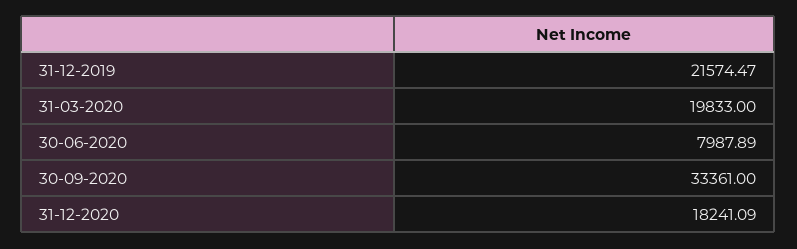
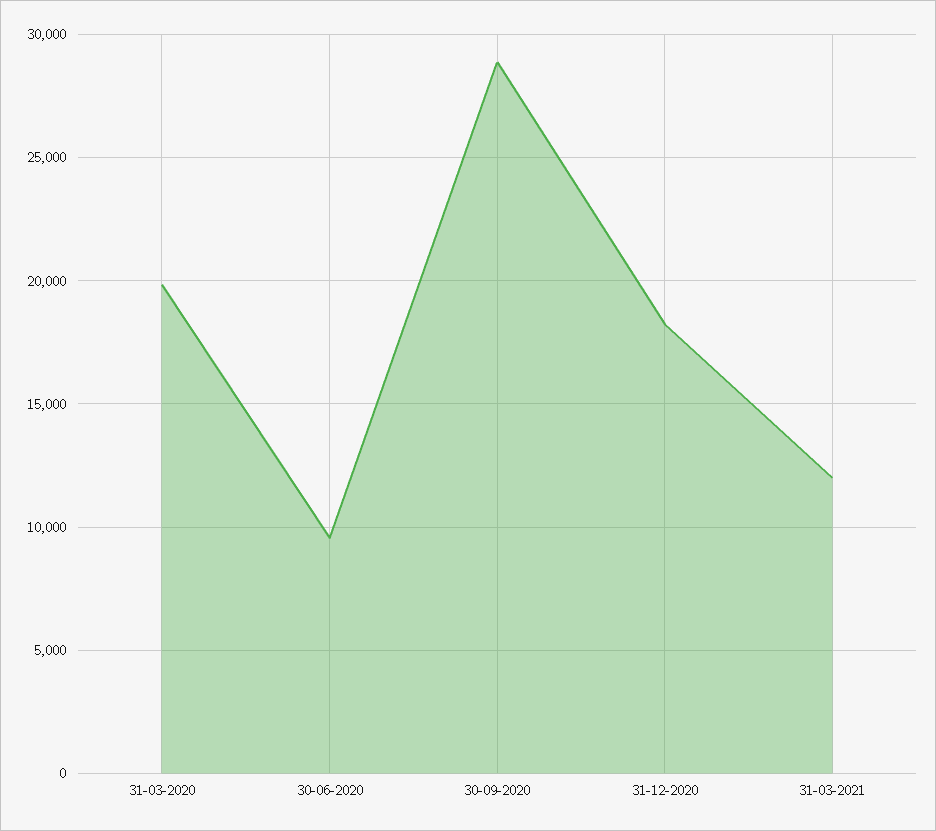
31-12-2019: 21574.47 -> none
30-06-2020: 7987.89 -> 9500
30-09-2020: 33361 -> 29000
31-03-2021: none -> 12000

